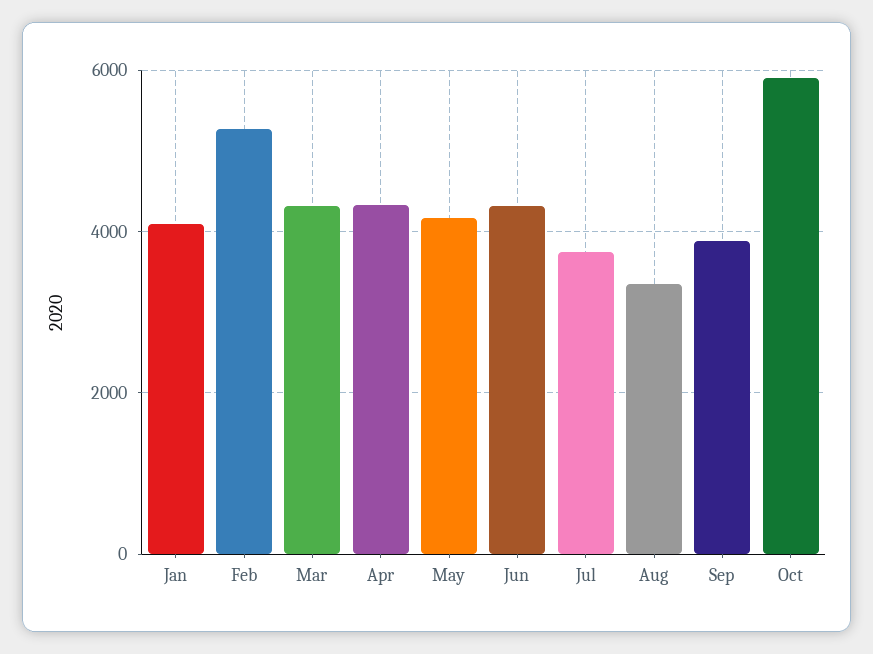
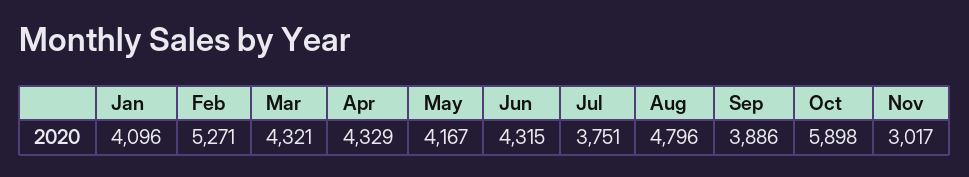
Aug: 3400 -> 4796
Nov: none -> 3017

